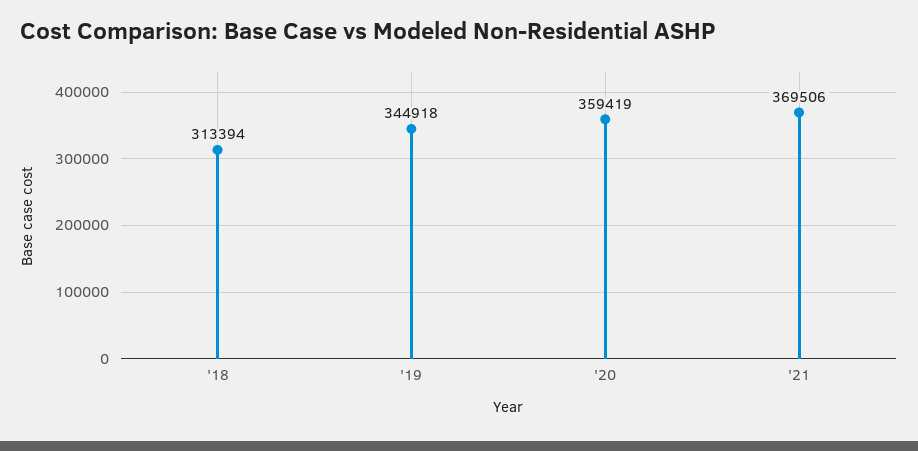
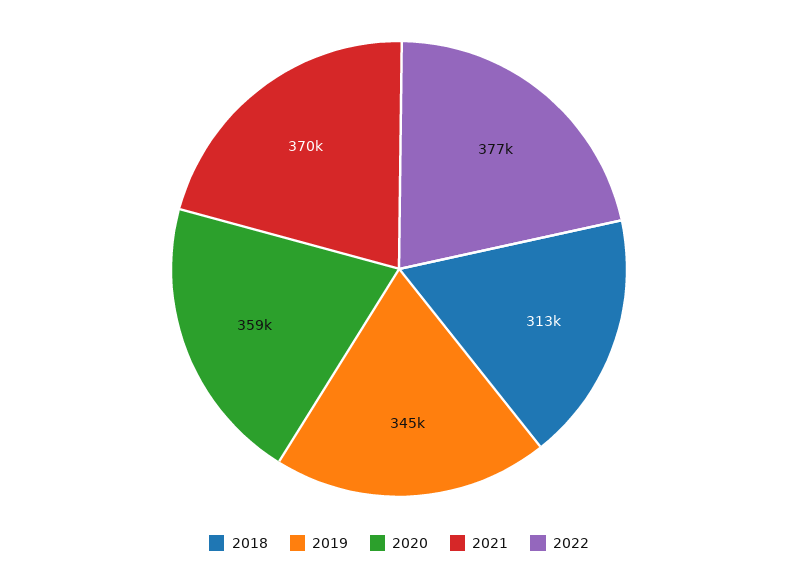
2022: none -> 377000

